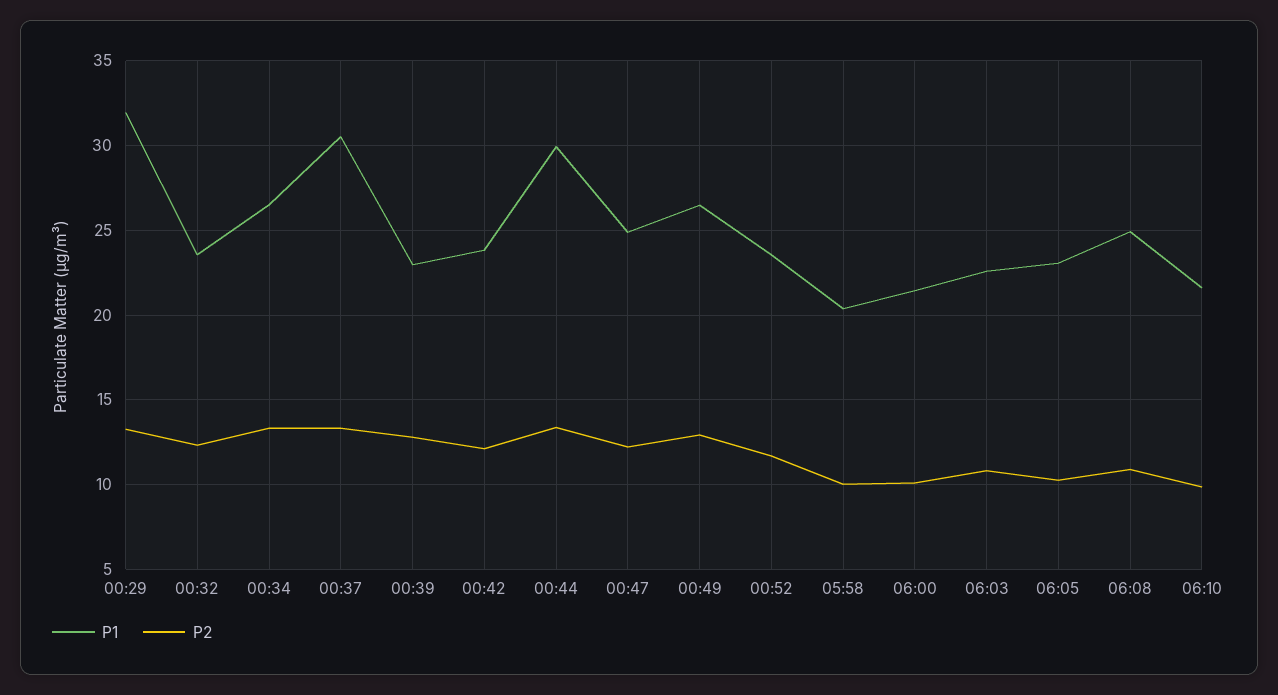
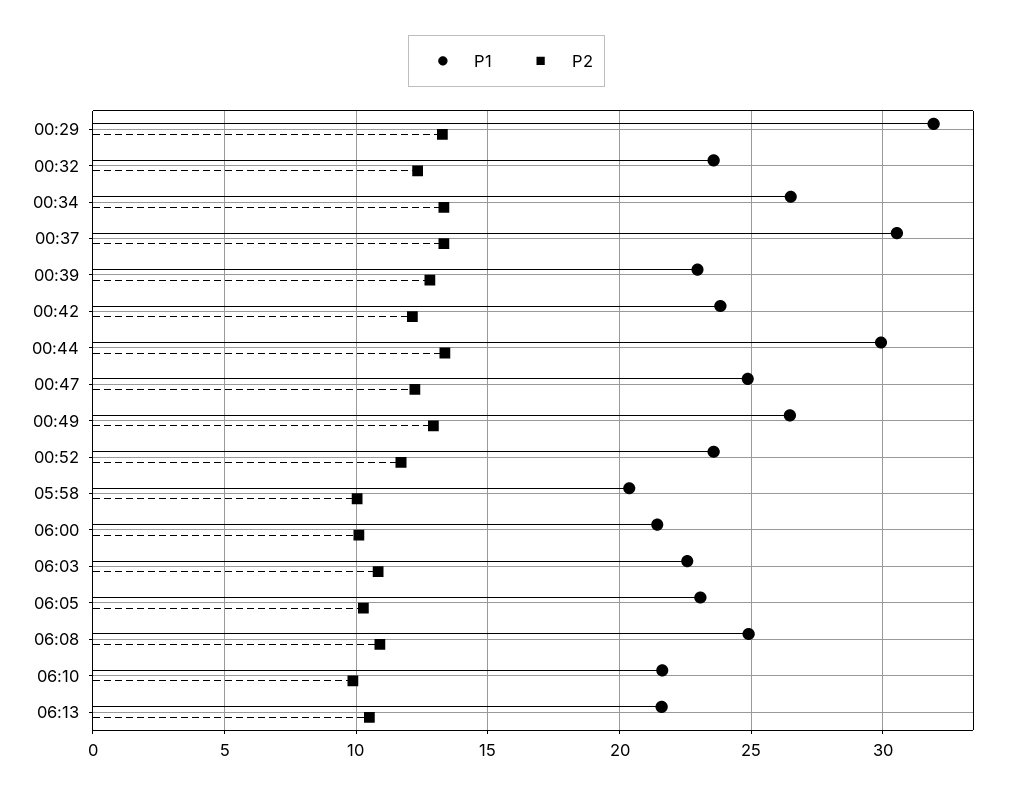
P1, 06:13: none -> 21.5
P2, 06:13: none -> 10.5

